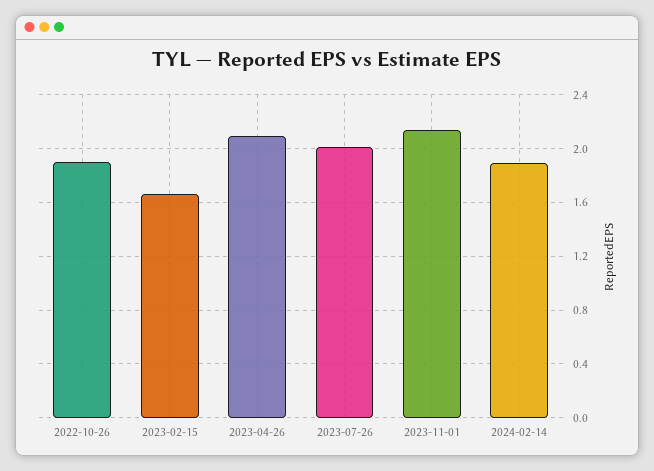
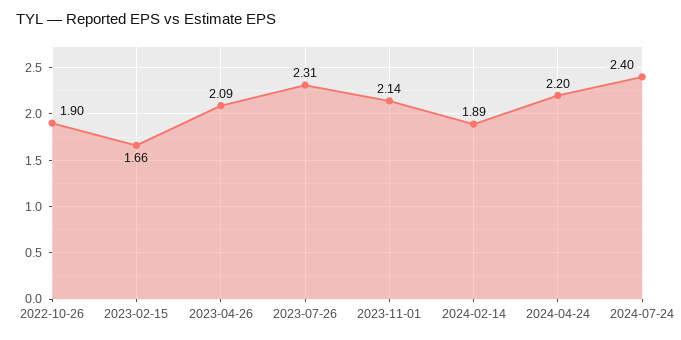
2023-07-26: 2 -> 2.31
2024-04-24: none -> 2.2
2024-07-24: none -> 2.4

